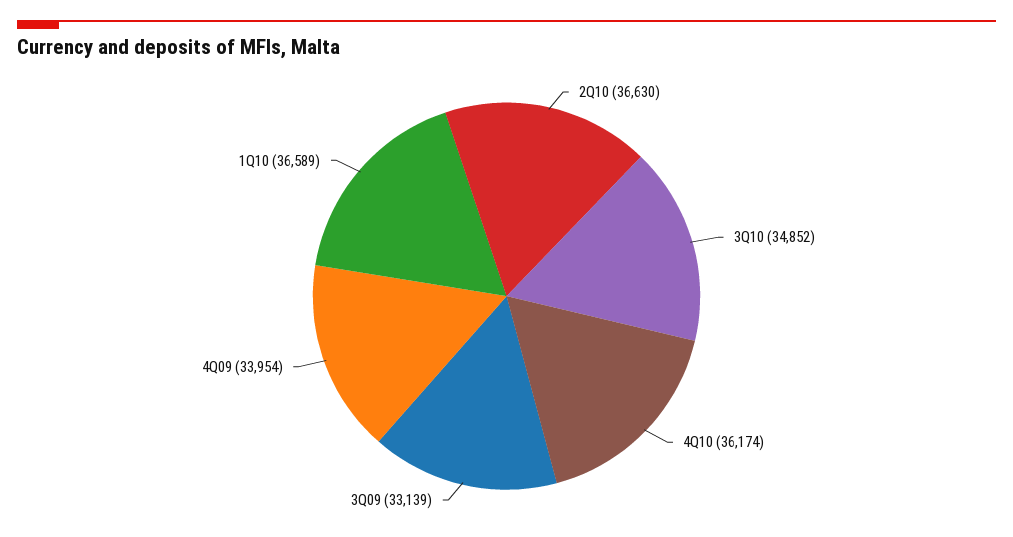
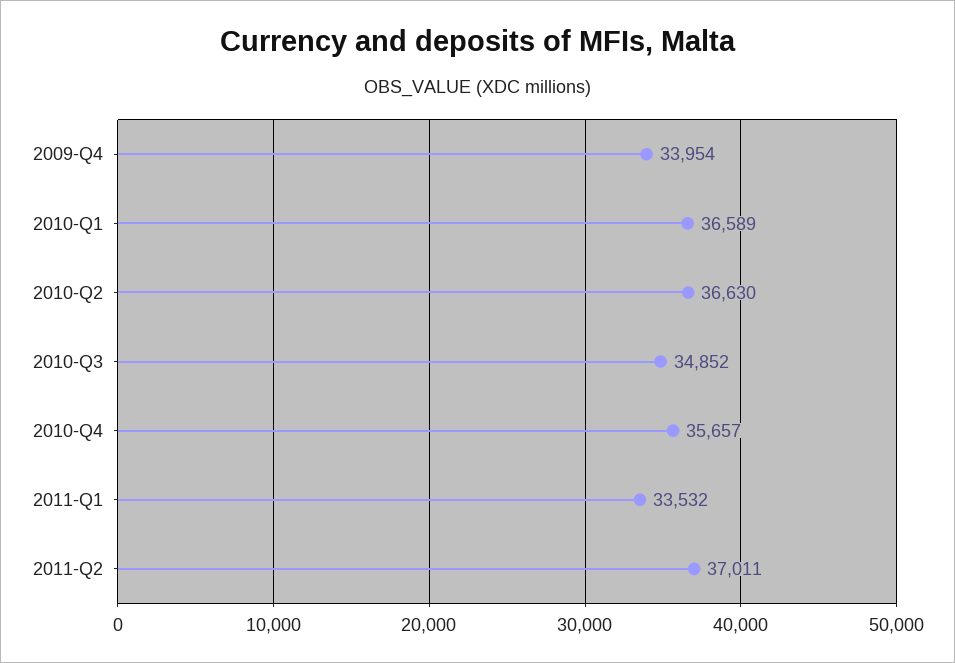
4Q10: 36174 -> 35657
3Q09: 33139 -> none
2011-Q1: none -> 33532
2011-Q2: none -> 37011

